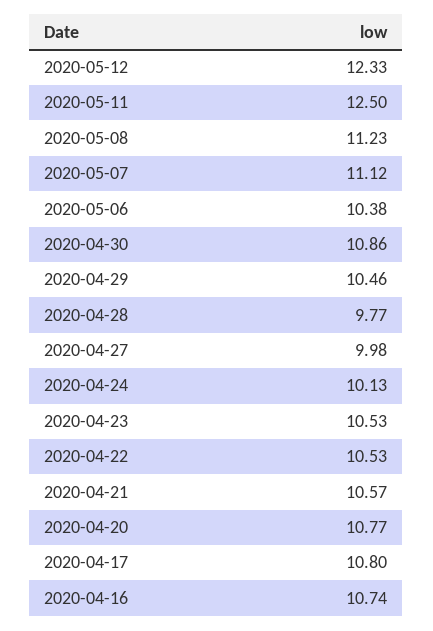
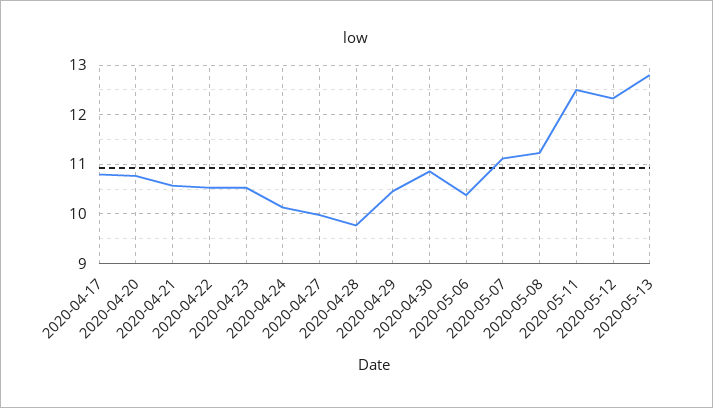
2020-04-16: 10.74 -> none
2020-05-13: none -> 12.8

